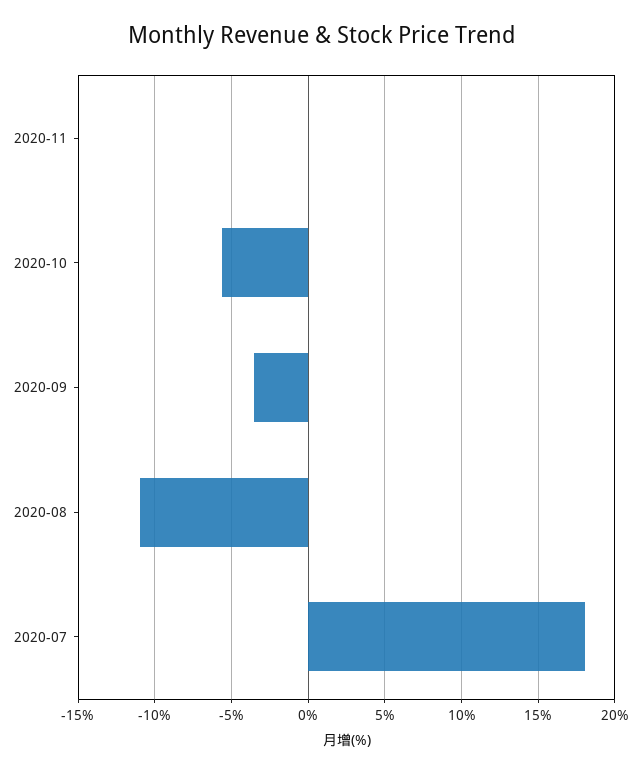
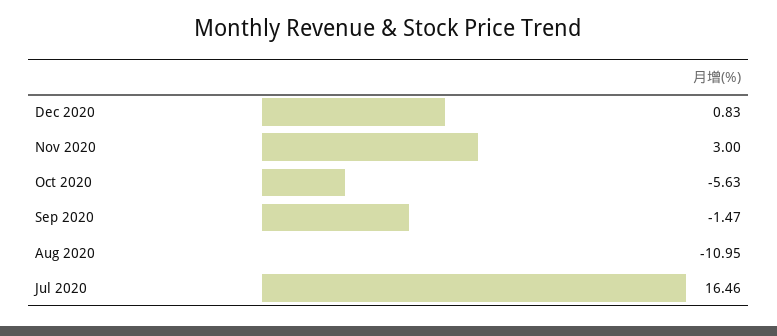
2020-11: 0 -> 3
2020-09: -3.5 -> -1.47
2020-07: 18 -> 16.46
Dec 2020: none -> 0.83

